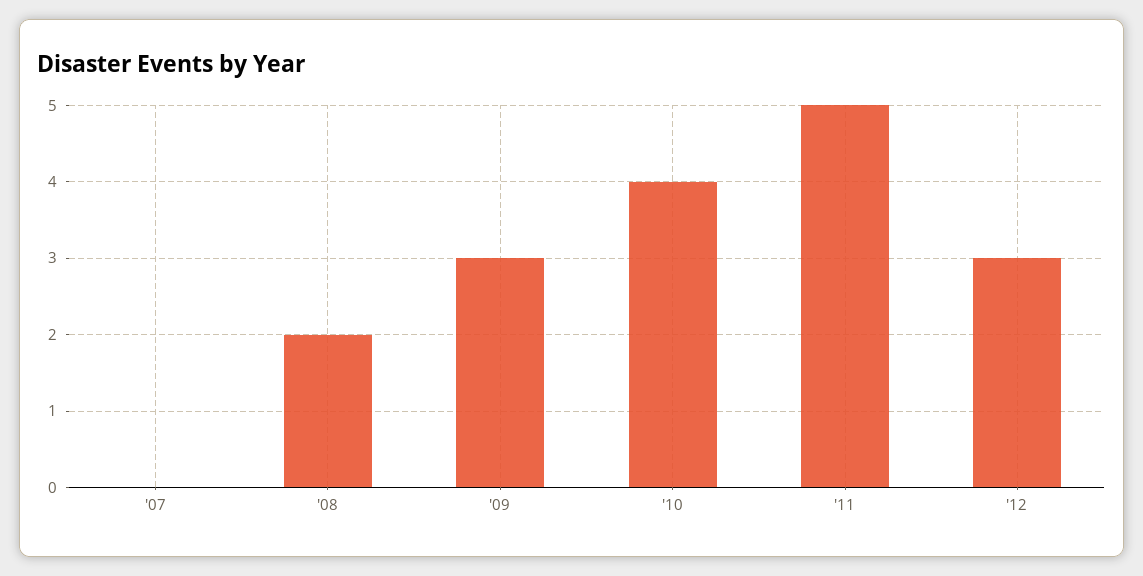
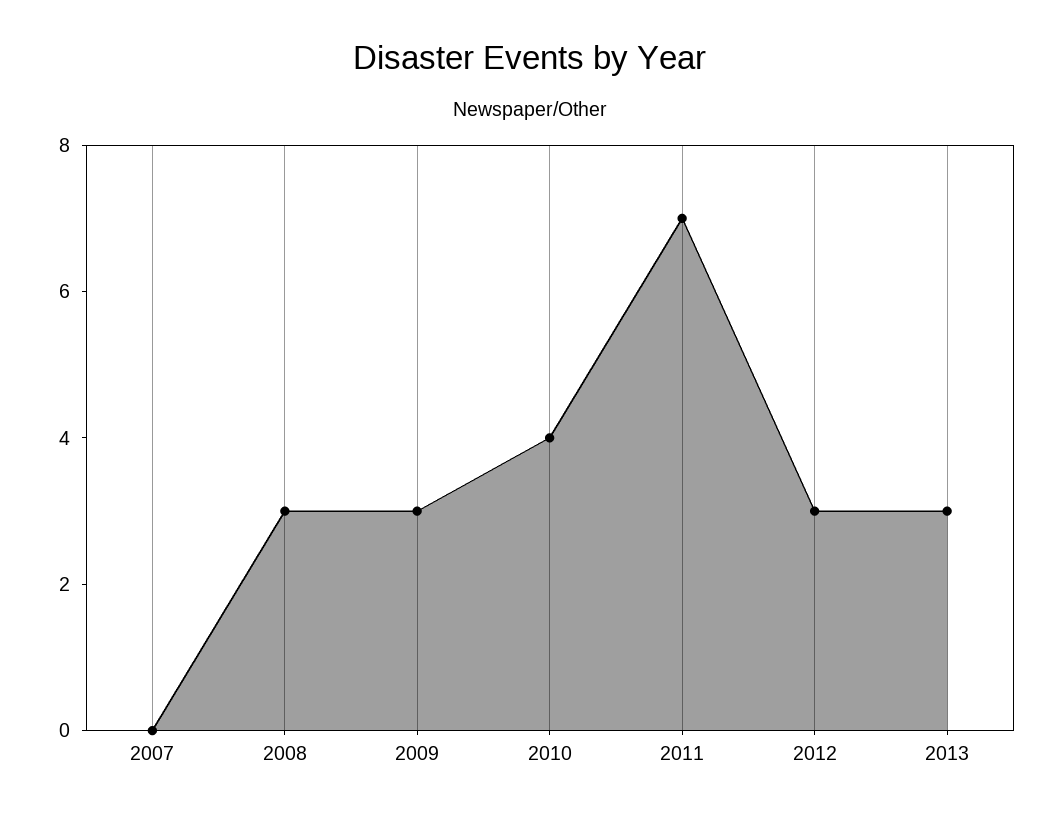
'08: 2 -> 3
'11: 5 -> 7
2013: none -> 3

